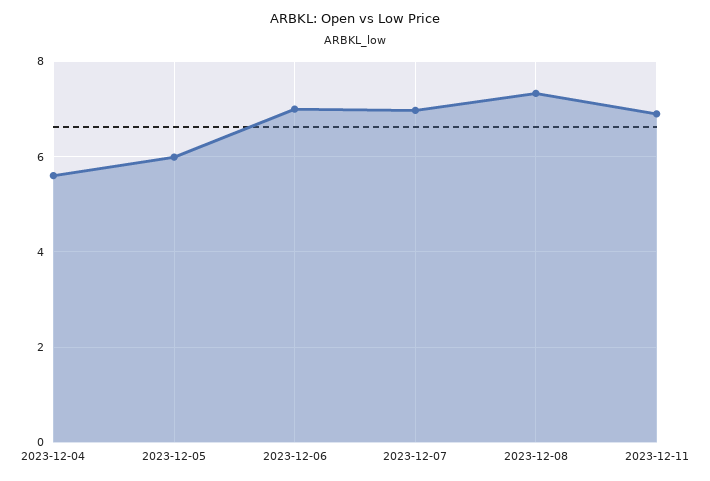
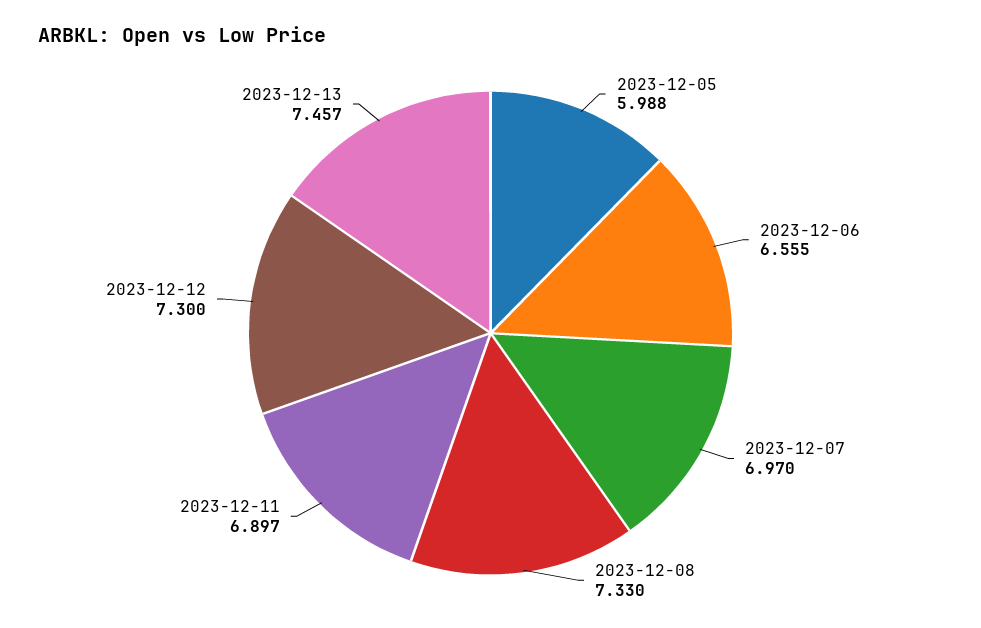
2023-12-04: 5.6 -> none
2023-12-06: 7 -> 6.555
2023-12-12: none -> 7.3
2023-12-13: none -> 7.457

